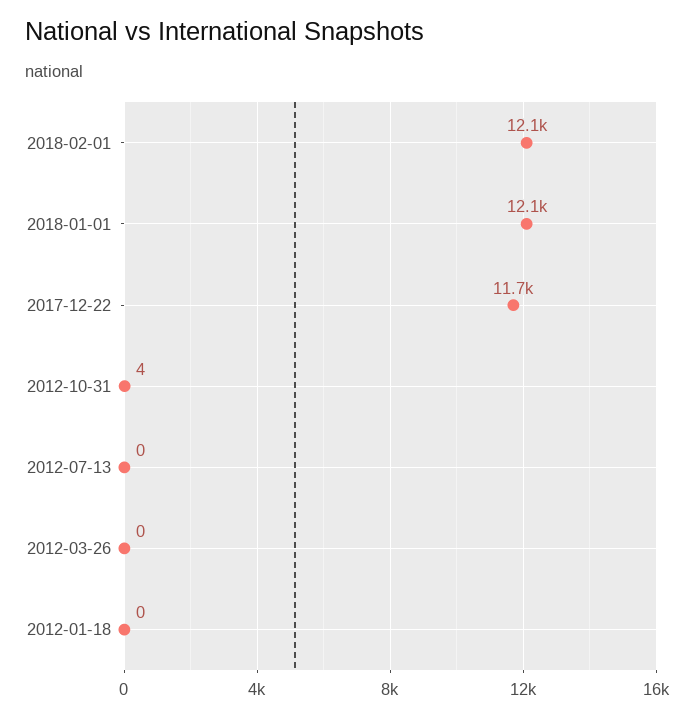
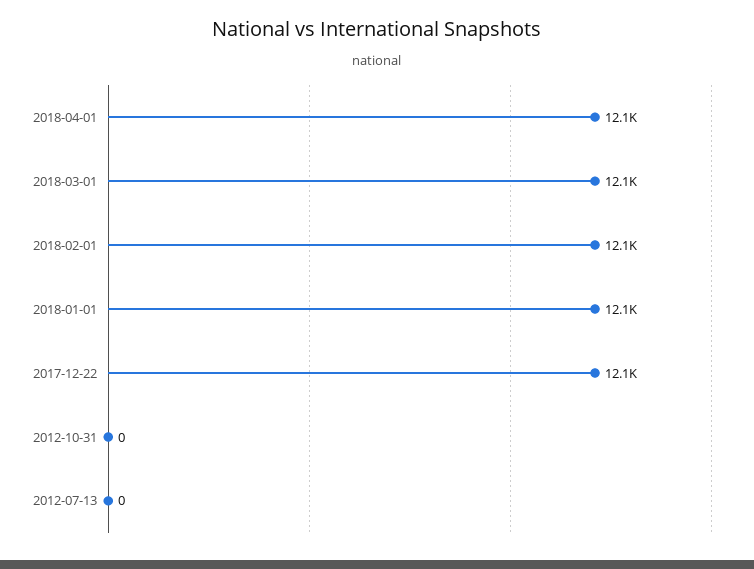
2017-12-22: 11700 -> 12100
2012-10-31: 4 -> 0
2012-03-26: 0 -> none
2012-01-18: 0 -> none
2018-04-01: none -> 12100
2018-03-01: none -> 12100

